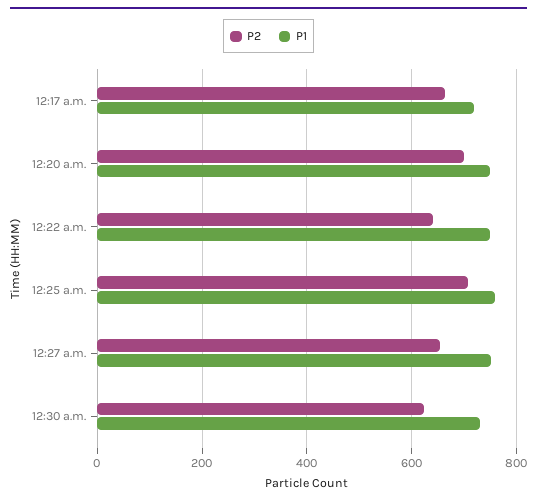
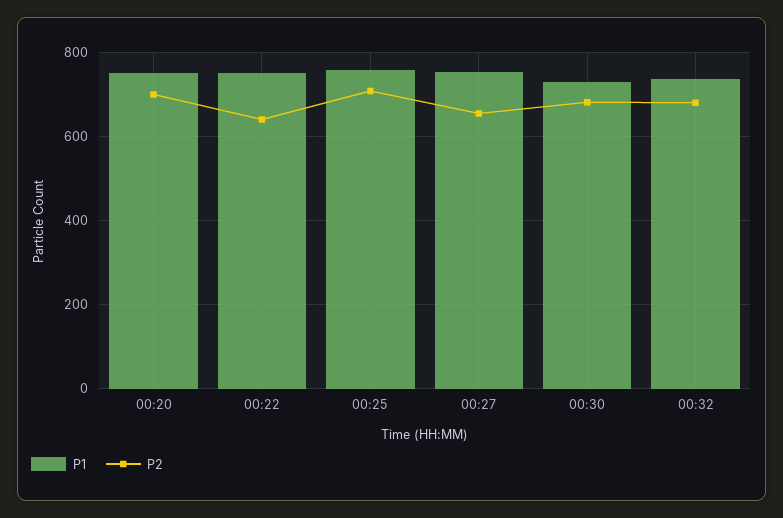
P2, 12:17 a.m.: 660 -> none
P1, 12:17 a.m.: 720 -> none
P2, 12:30 a.m.: 620 -> 680
P1, 00:32: none -> 740
P2, 00:32: none -> 680

